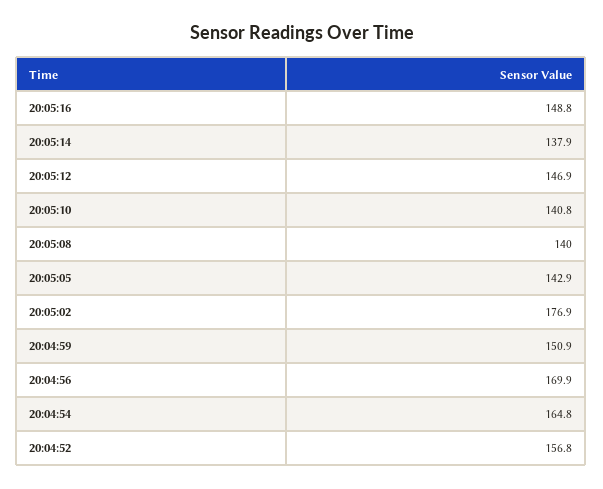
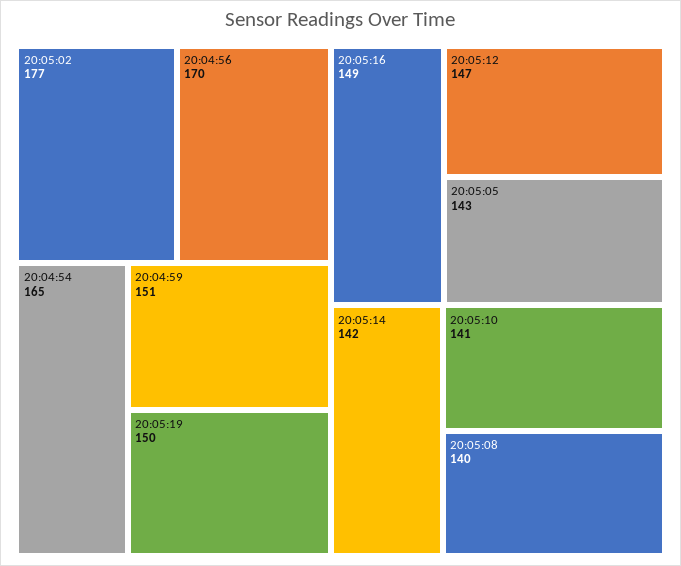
20:05:14: 137.9 -> 142
20:04:52: 156.8 -> none
20:05:19: none -> 150

